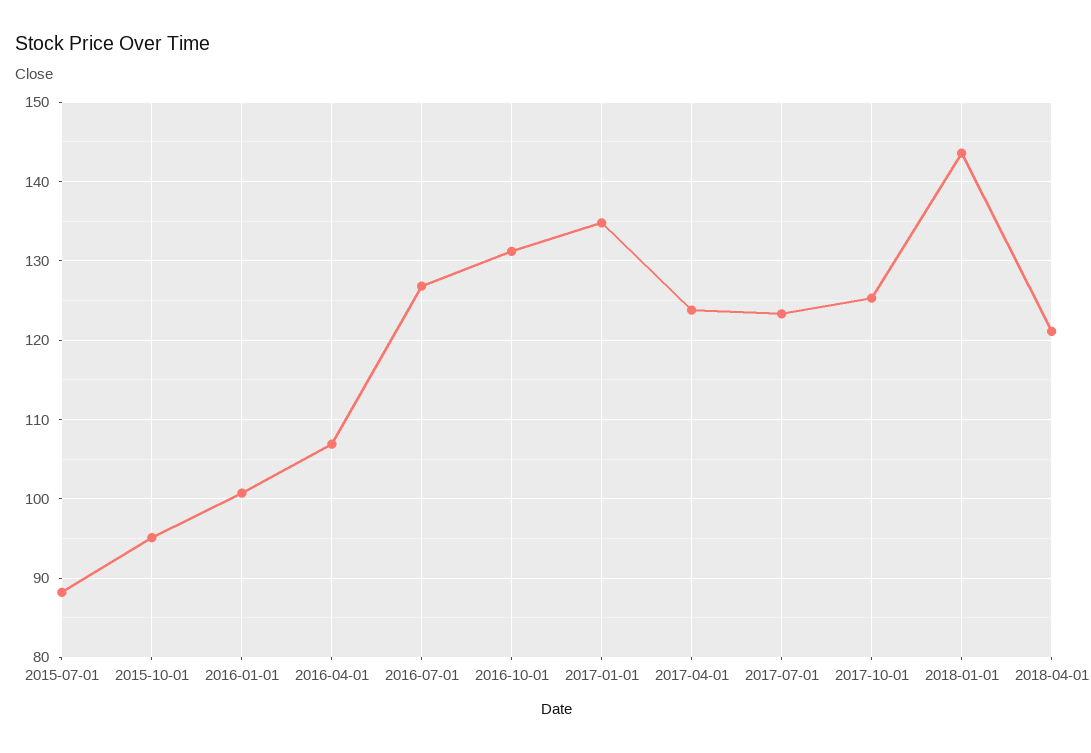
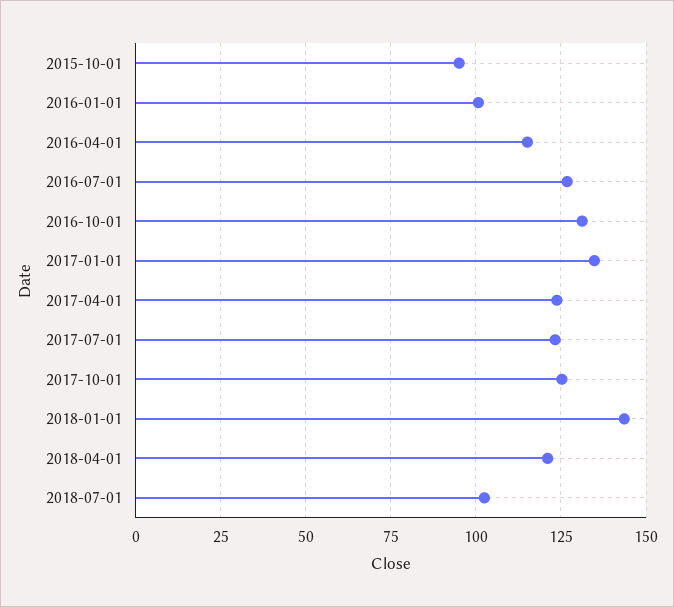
2015-07-01: 88 -> none
2016-04-01: 107 -> 115
2018-07-01: none -> 102.5

